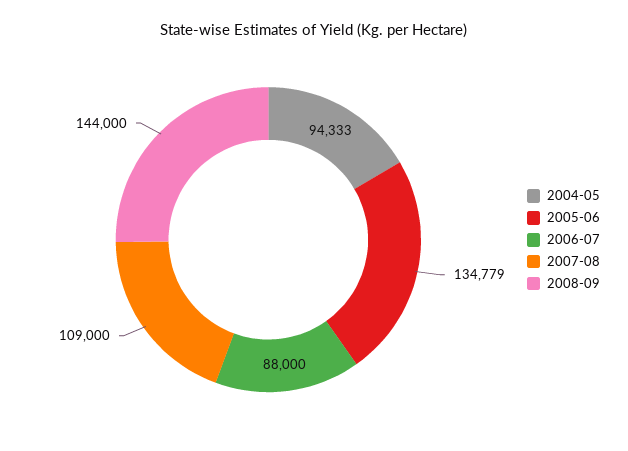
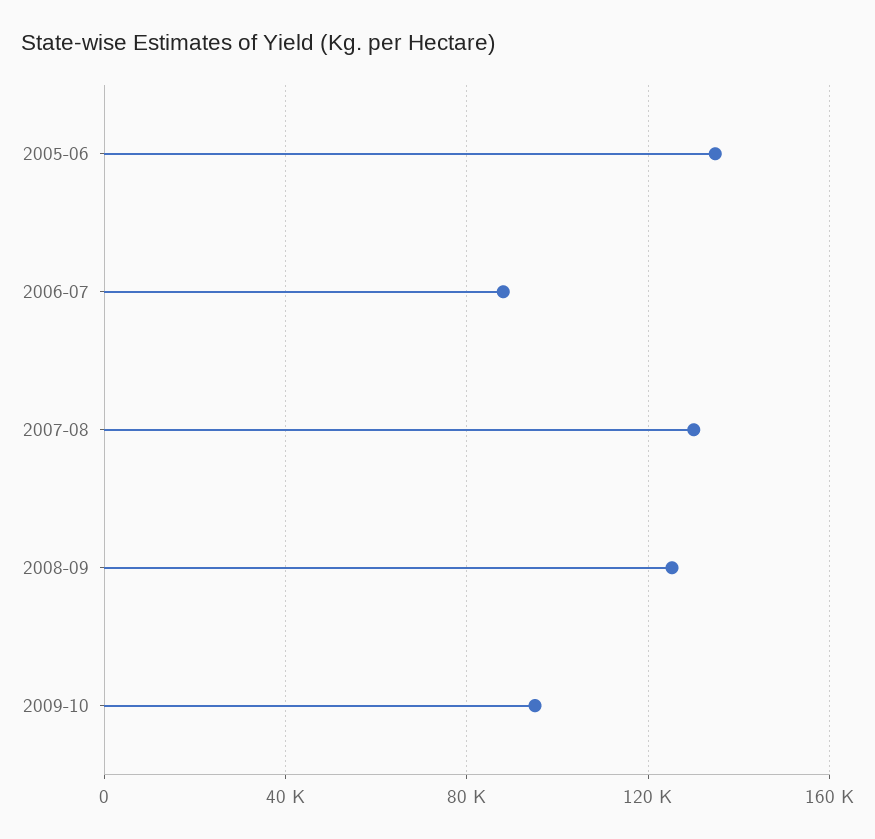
2004-05: 94333 -> none
2007-08: 109000 -> 130000
2008-09: 144000 -> 125000
2009-10: none -> 95000

